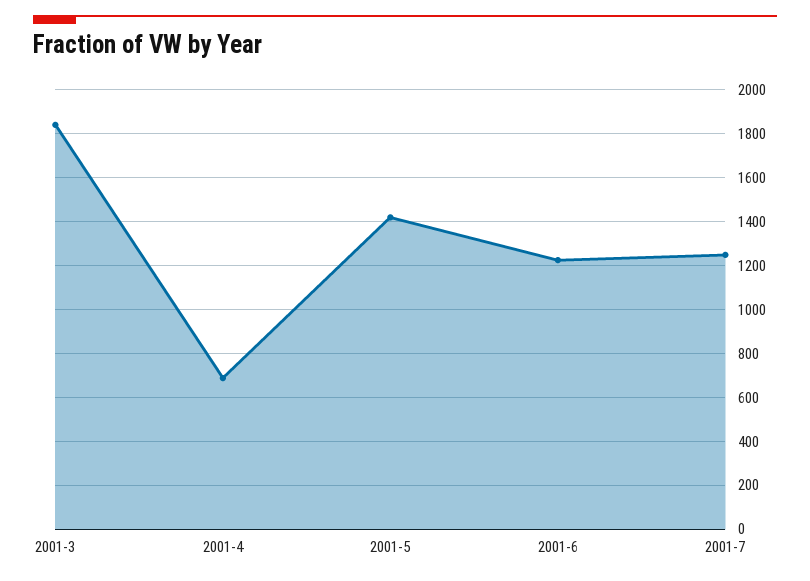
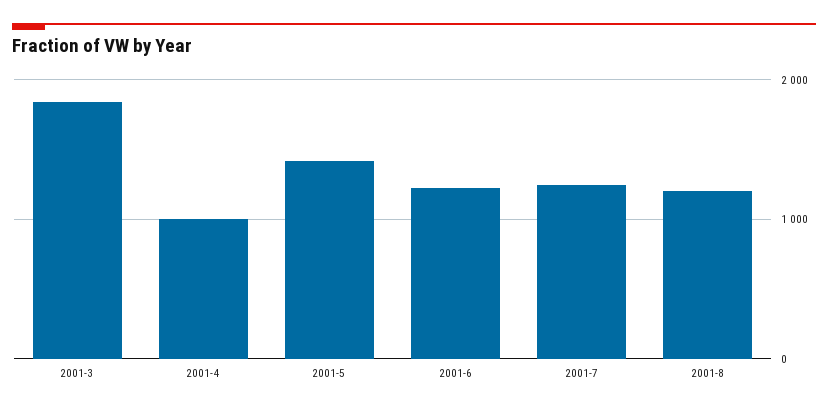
2001-4: 700 -> 1000
2001-8: none -> 1200

